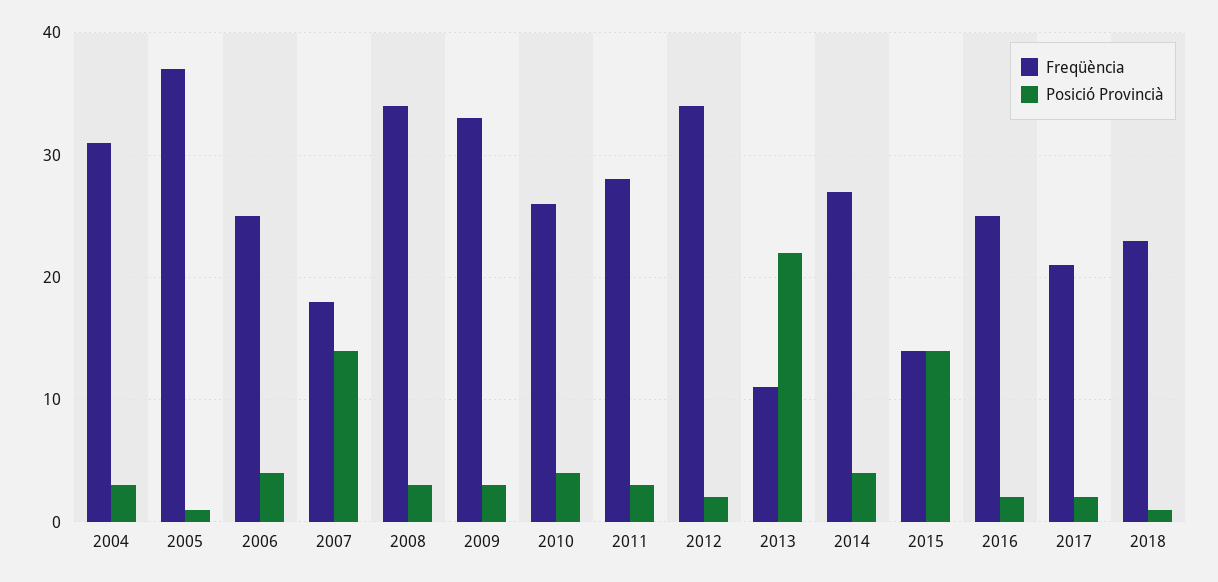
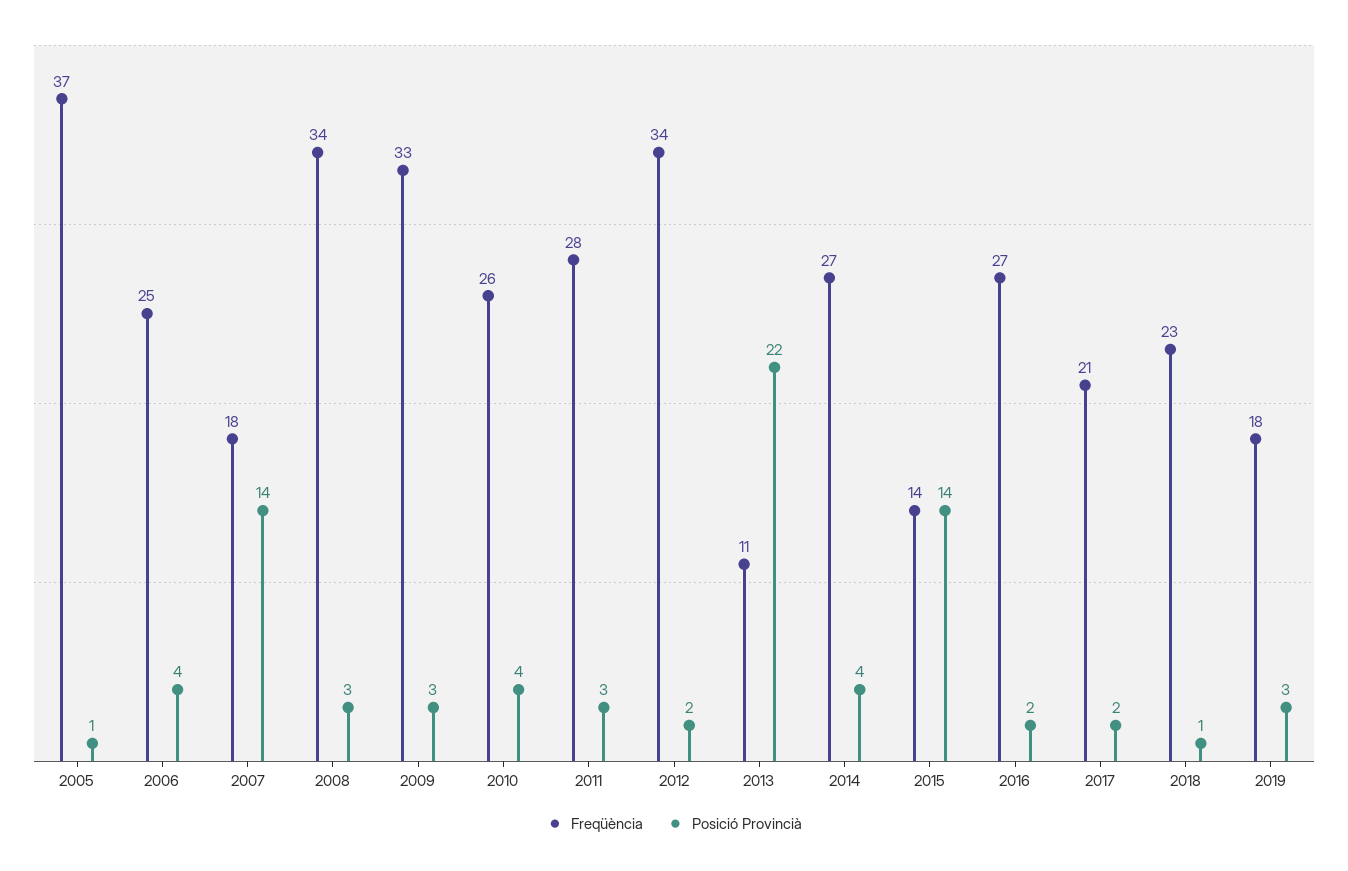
Freqüència, 2004: 31 -> none
Posició Provincià, 2004: 3 -> none
Freqüència, 2016: 25 -> 27
Freqüència, 2019: none -> 18
Posició Provincià, 2019: none -> 3

